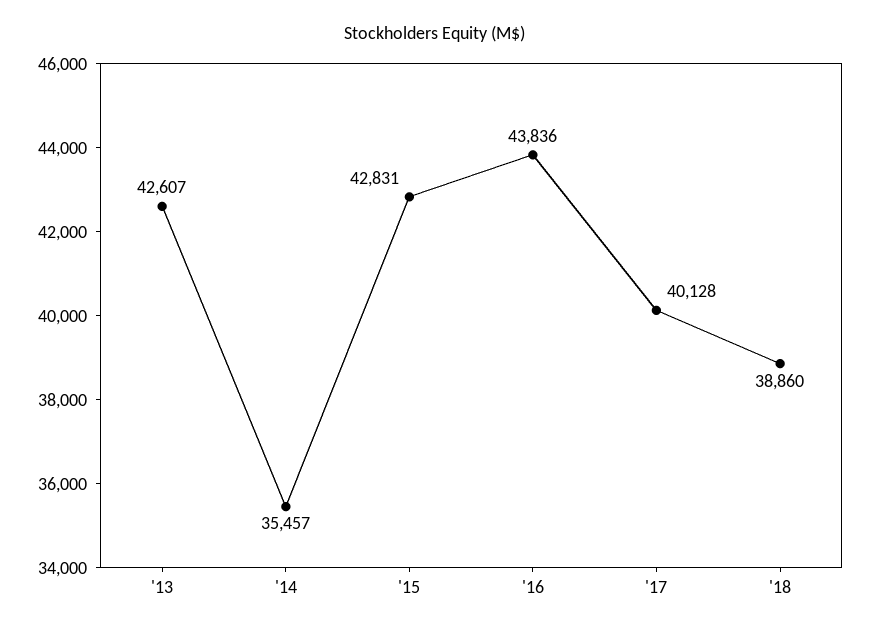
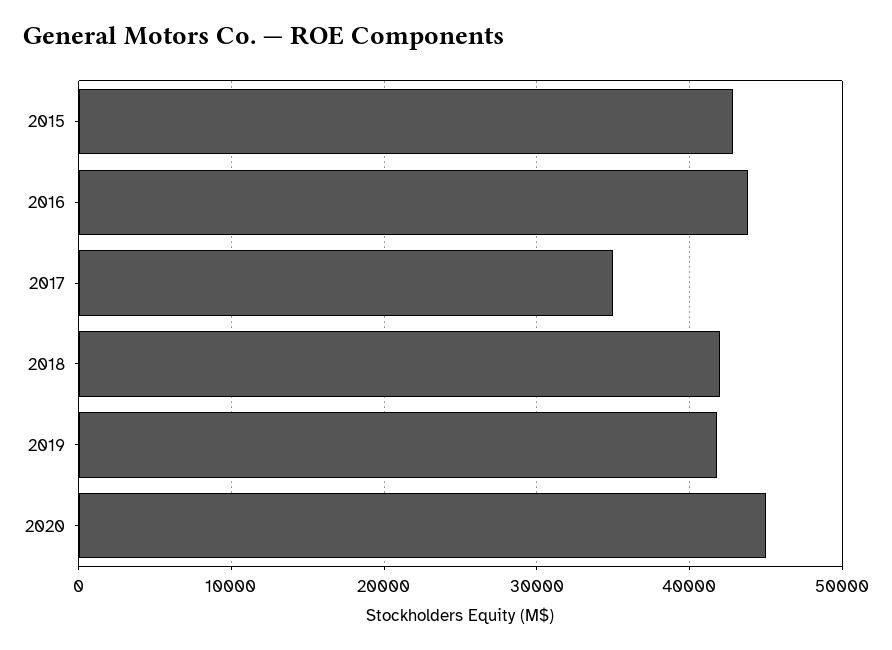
'13: 42607 -> none
'14: 35457 -> none
'17: 40128 -> 35000
'18: 38860 -> 42000
2019: none -> 42000
2020: none -> 45000

